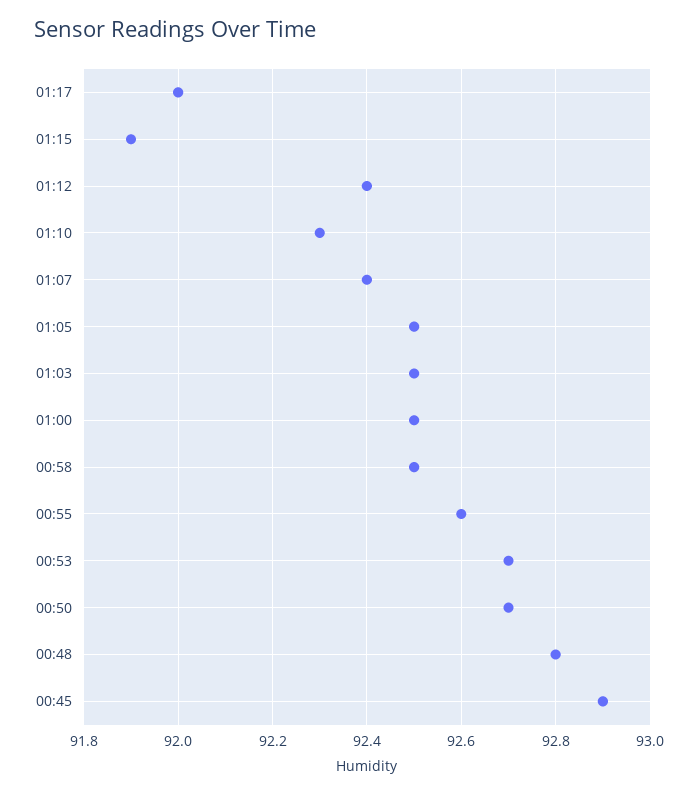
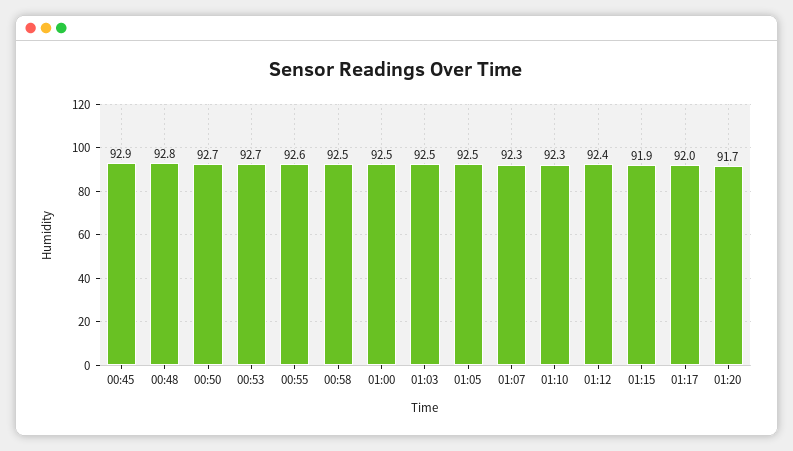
01:07: 92.4 -> 92.3
01:20: none -> 91.7

